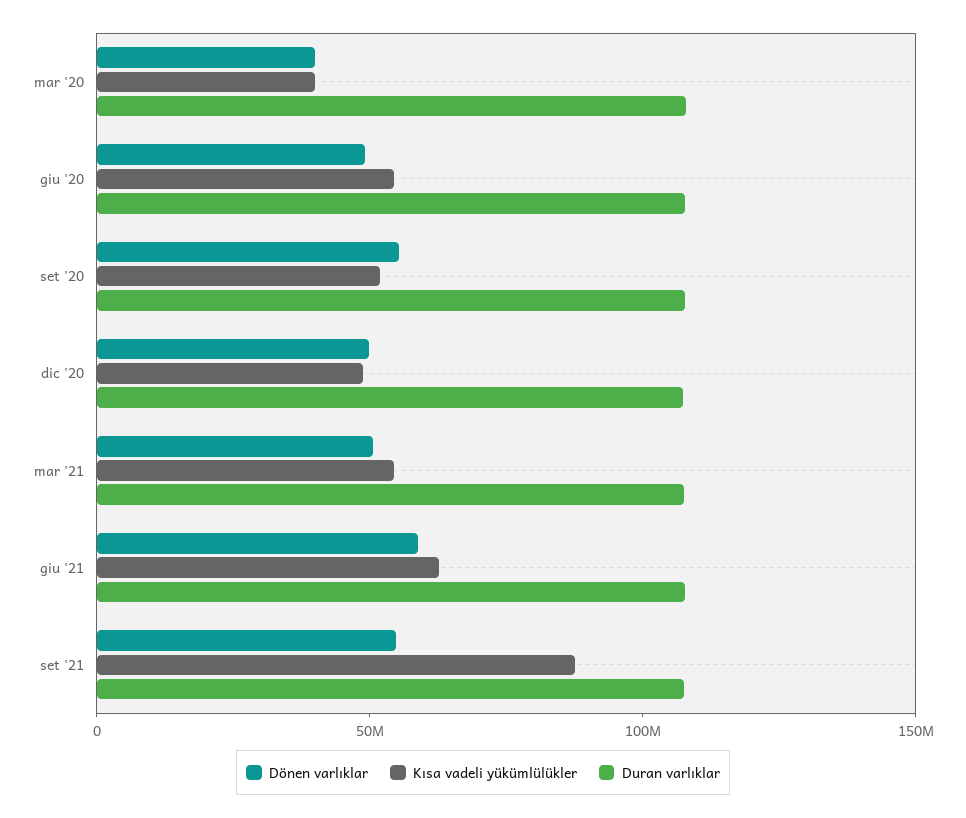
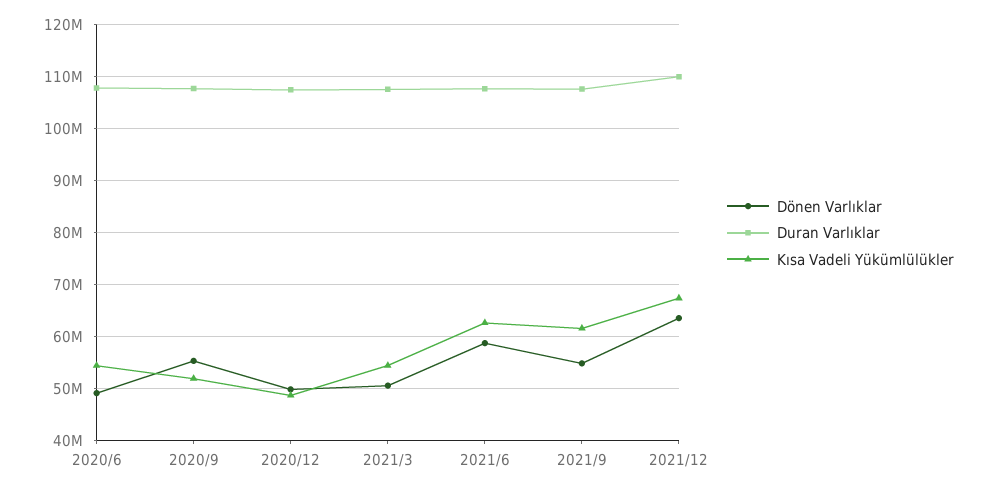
Dönen varlıklar, mar '20: 40000000 -> none
Kısa vadeli yükümlülükler, mar '20: 40000000 -> none
Duran varlıklar, mar '20: 110000000 -> none
Kısa vadeli yükümlülükler, set '21: 90000000 -> 62000000
Dönen varlıklar, 2021/12: none -> 64000000
Duran varlıklar, 2021/12: none -> 110000000
Kısa vadeli yükümlülükler, 2021/12: none -> 68000000

